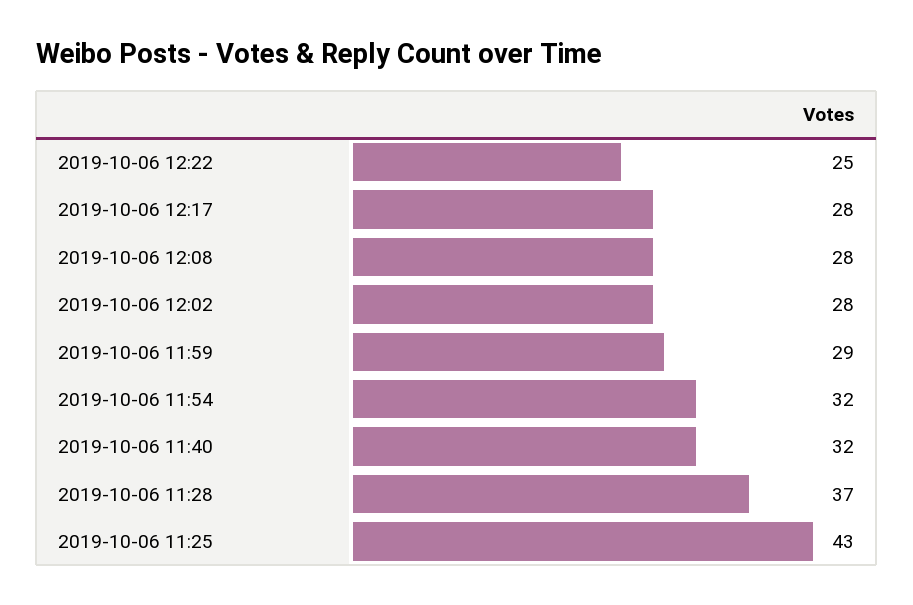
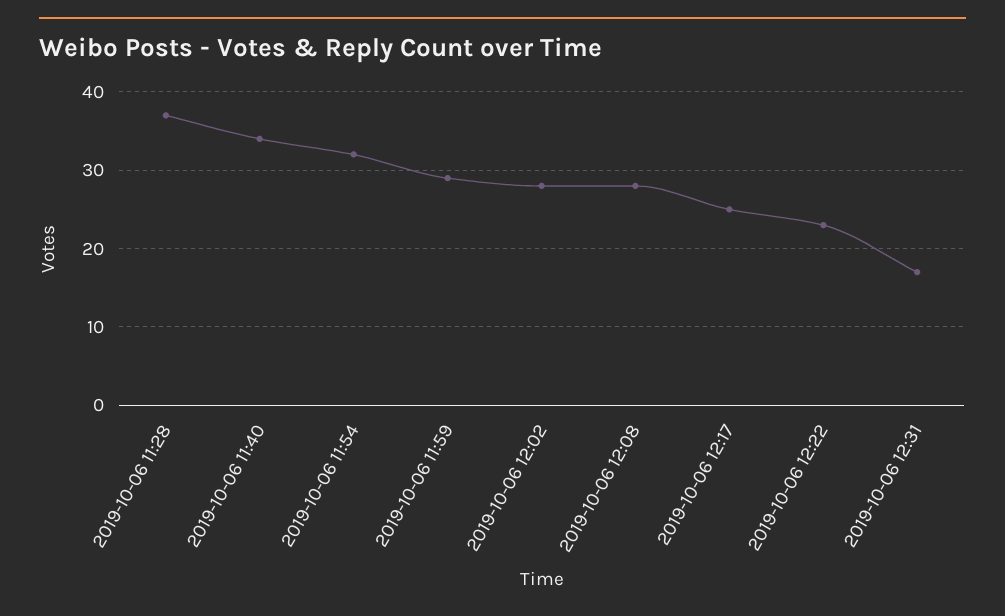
2019-10-06 12:22: 25 -> 23
2019-10-06 12:17: 28 -> 25
2019-10-06 11:40: 32 -> 34
2019-10-06 11:25: 43 -> none
2019-10-06 12:31: none -> 17

